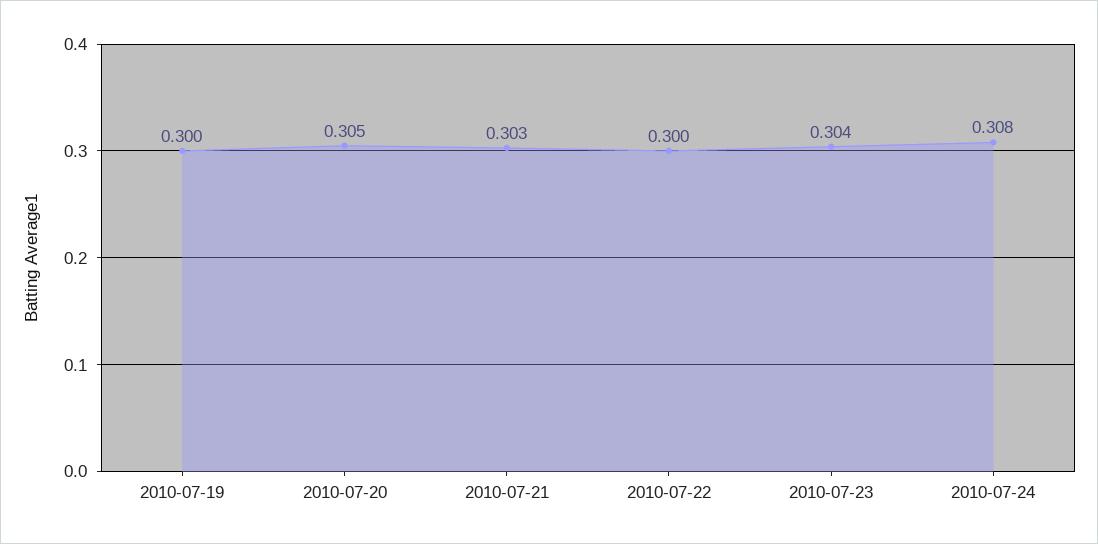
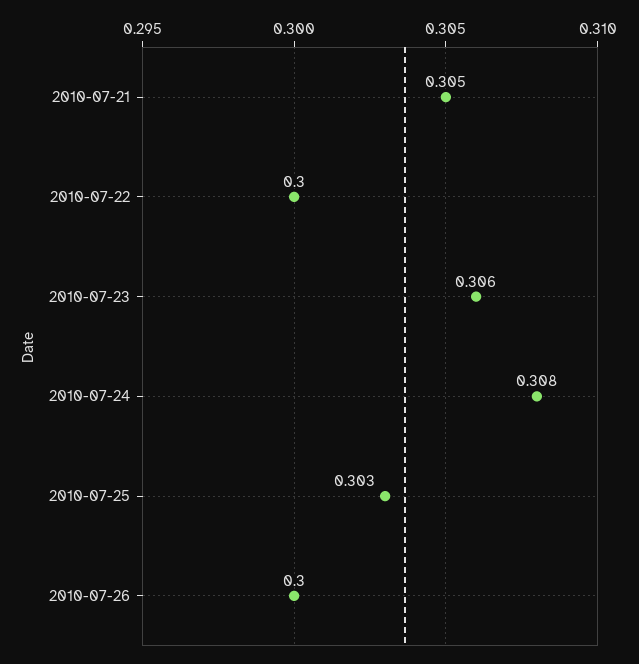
2010-07-19: 0.3 -> none
2010-07-20: 0.305 -> none
2010-07-21: 0.303 -> 0.305
2010-07-23: 0.304 -> 0.306
2010-07-25: none -> 0.303
2010-07-26: none -> 0.3

